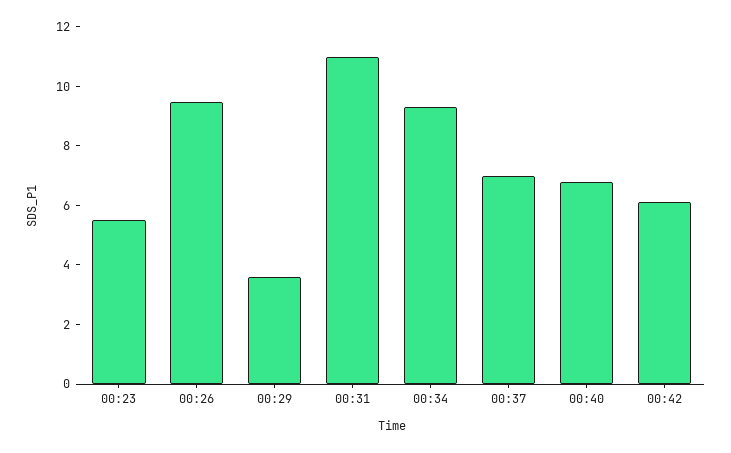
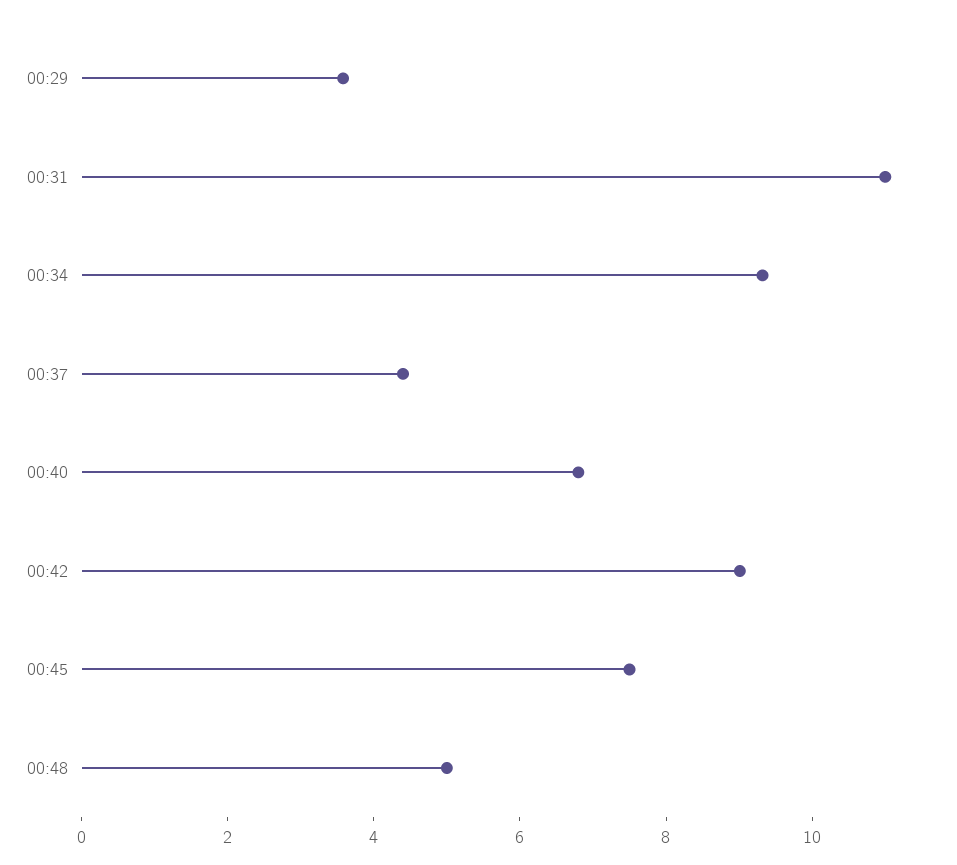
00:23: 5.5 -> none
00:26: 9.5 -> none
00:37: 7 -> 4.5
00:42: 6 -> 9
00:45: none -> 7.5
00:48: none -> 5

